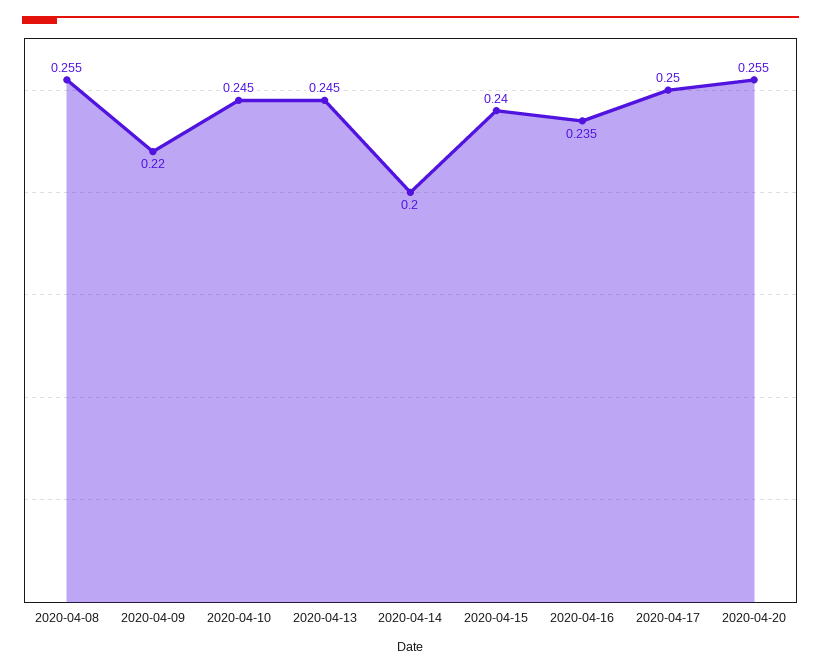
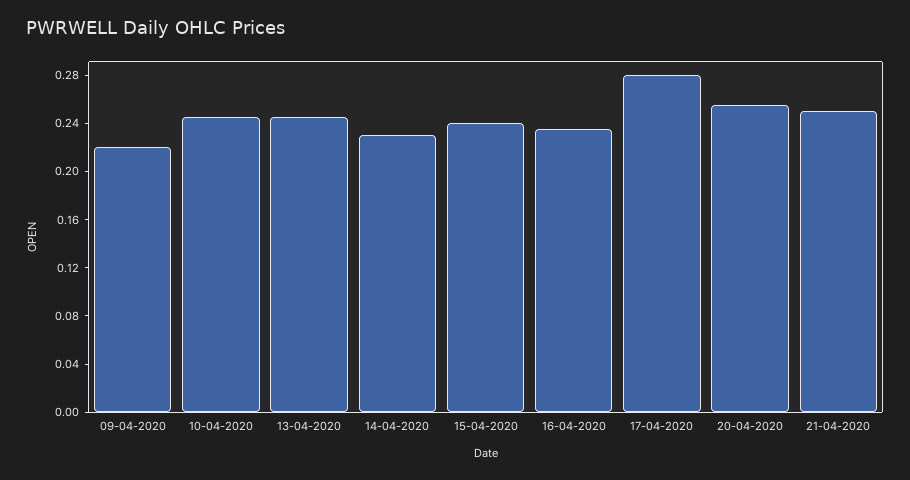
2020-04-08: 0.255 -> none
2020-04-14: 0.2 -> 0.23
2020-04-17: 0.25 -> 0.28
21-04-2020: none -> 0.25

